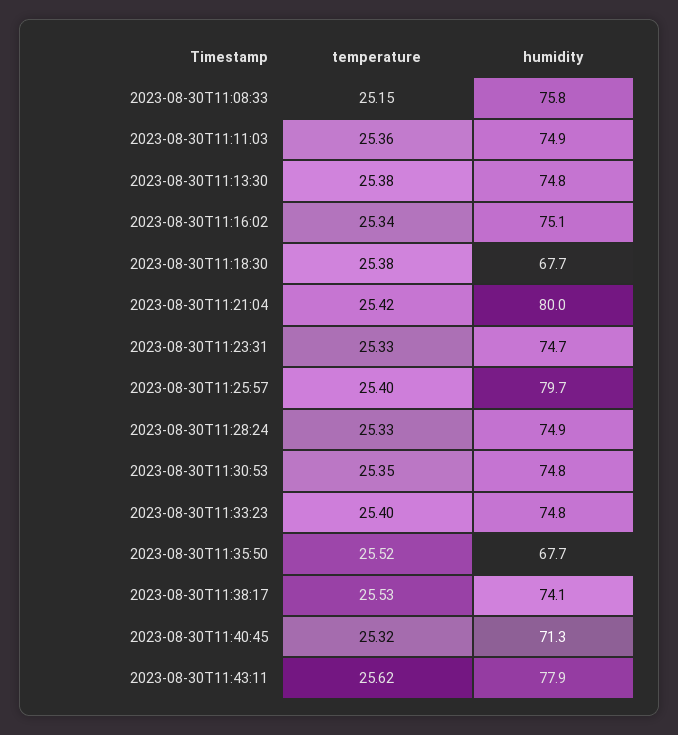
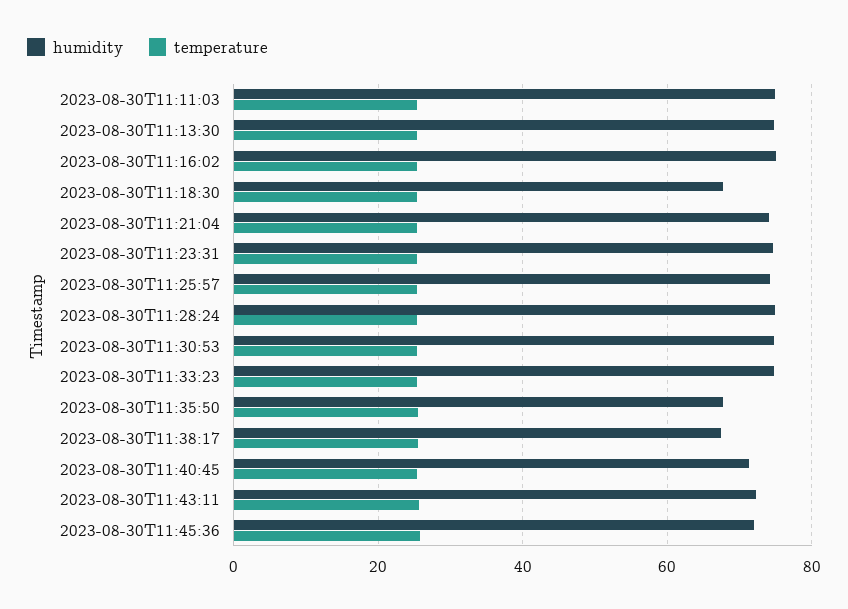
temperature, 2023-08-30T11:08:33: 25.15 -> none
humidity, 2023-08-30T11:08:33: 75.8 -> none
humidity, 2023-08-30T11:21:04: 80 -> 74
humidity, 2023-08-30T11:25:57: 79.7 -> 74
humidity, 2023-08-30T11:38:17: 74.1 -> 68
humidity, 2023-08-30T11:43:11: 77.9 -> 72
humidity, 2023-08-30T11:45:36: none -> 72
temperature, 2023-08-30T11:45:36: none -> 26

